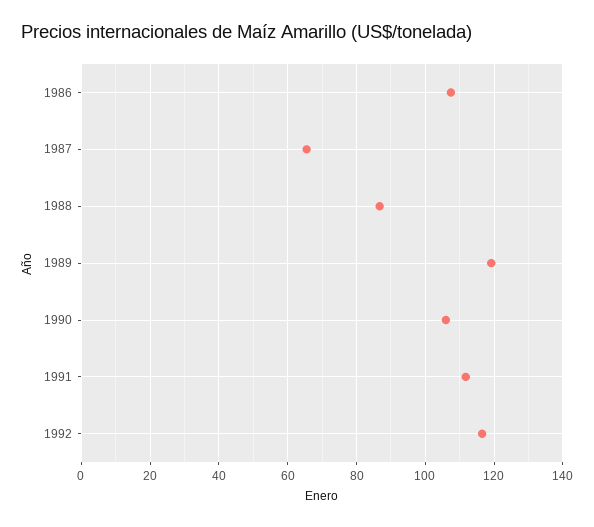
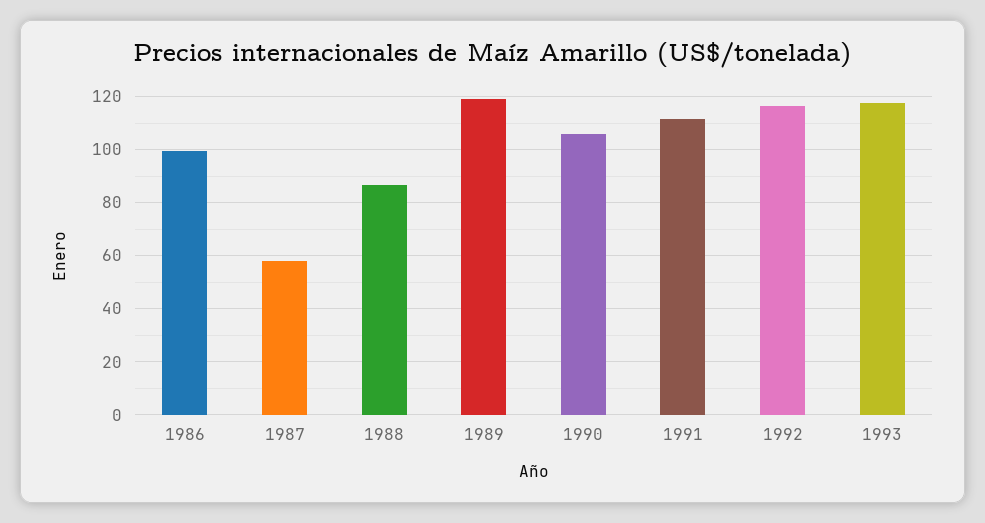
1986: 108 -> 100
1987: 66 -> 57.5
1993: none -> 117.5

